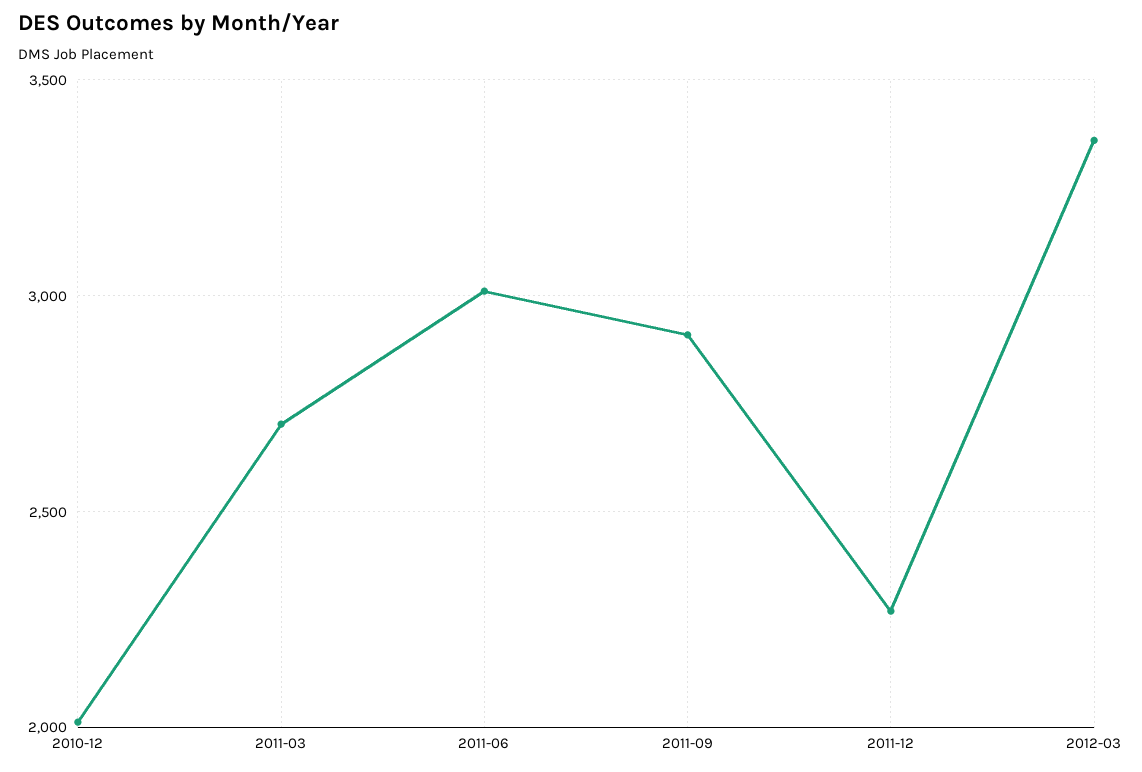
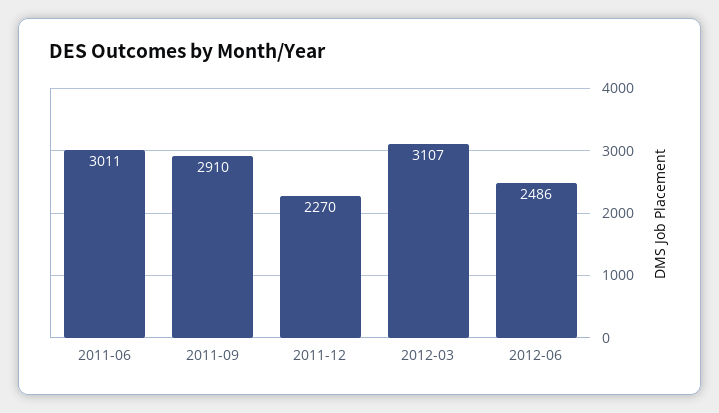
2010-12: 2000 -> none
2011-03: 2700 -> none
2012-03: 3350 -> 3107
2012-06: none -> 2486

